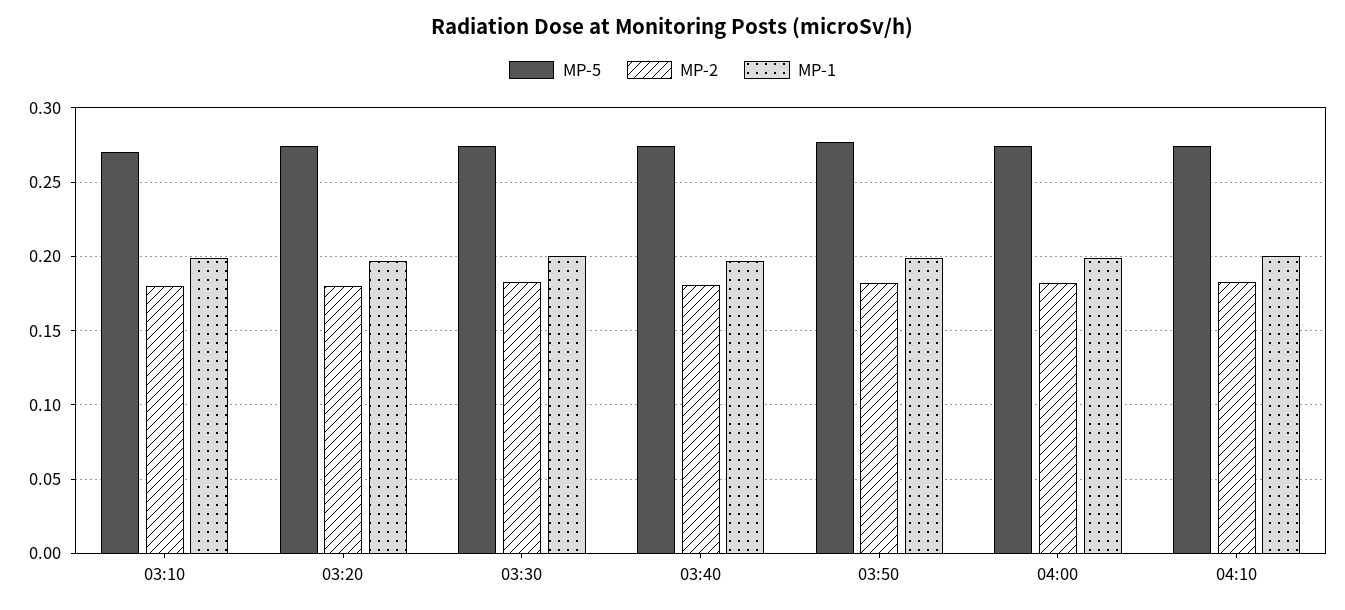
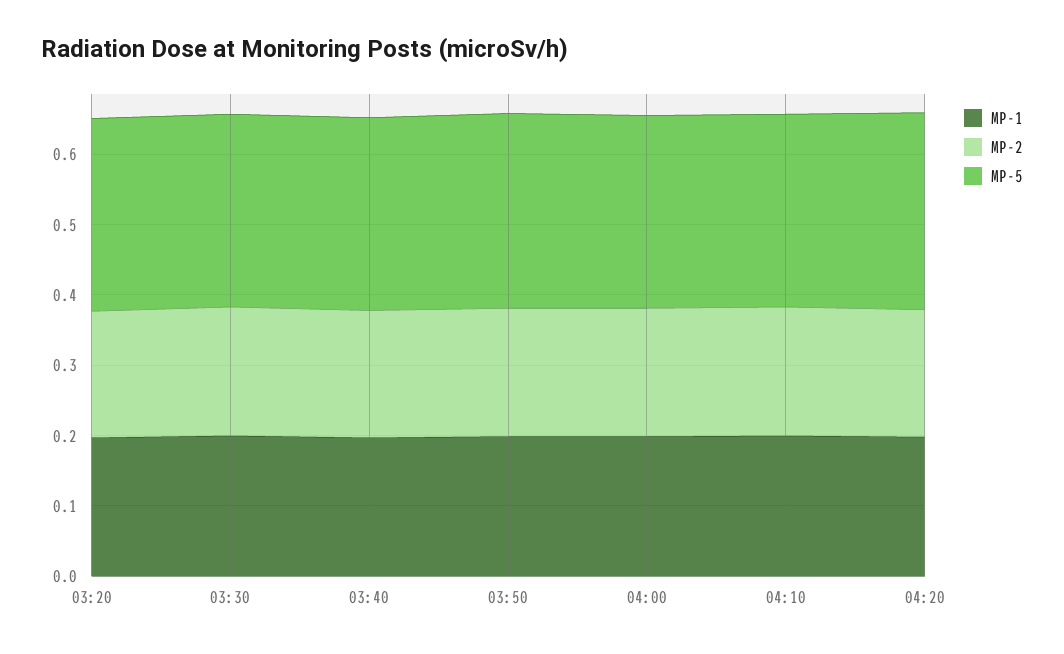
MP-5, 03:10: 0.27 -> none
MP-2, 03:10: 0.18 -> none
MP-1, 03:10: 0.2 -> none
MP-1, 04:20: none -> 0.2
MP-2, 04:20: none -> 0.18
MP-5, 04:20: none -> 0.28

